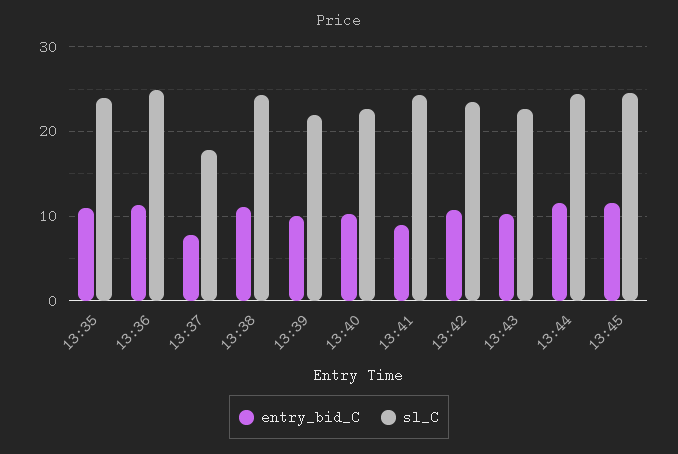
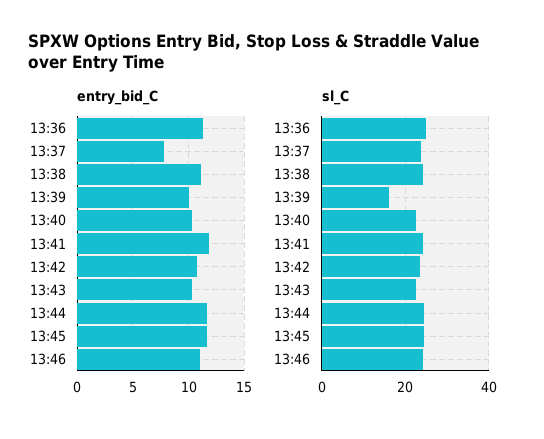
entry_bid_C, 13:35: 11 -> none
sl_C, 13:35: 24 -> none
sl_C, 13:37: 18 -> 24
sl_C, 13:39: 22 -> 16
entry_bid_C, 13:41: 9 -> 12
entry_bid_C, 13:46: none -> 11
sl_C, 13:46: none -> 24

